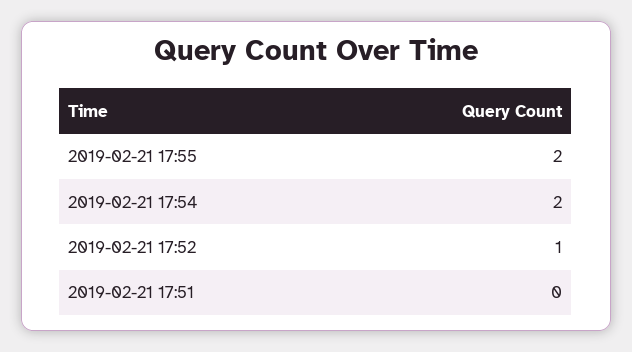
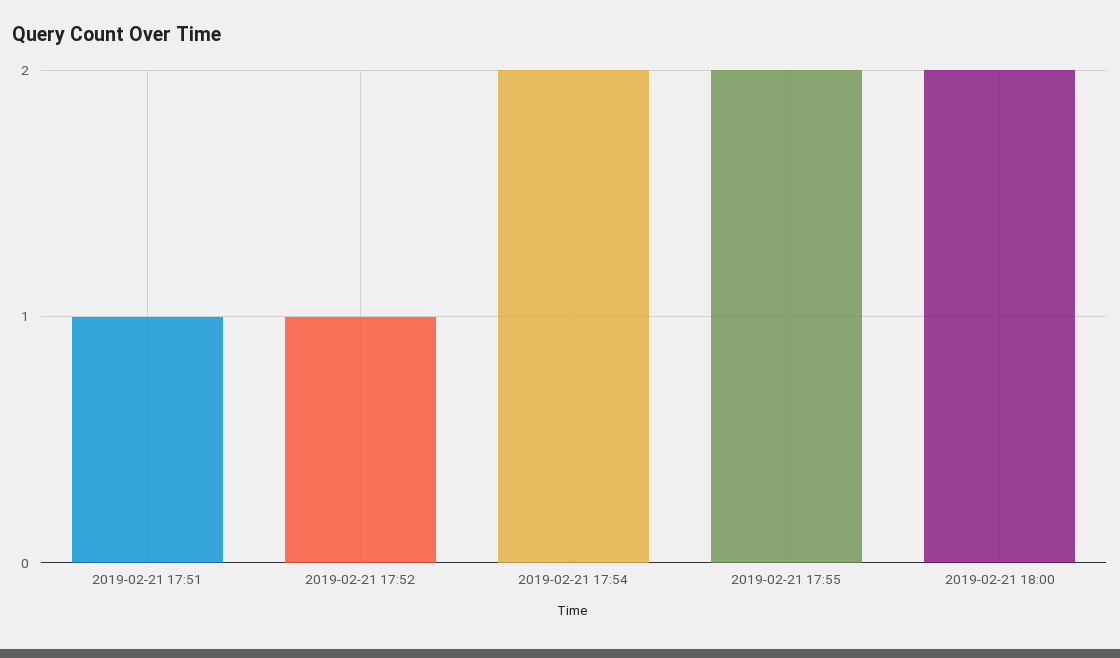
2019-02-21 17:51: 0 -> 1
2019-02-21 18:00: none -> 2

